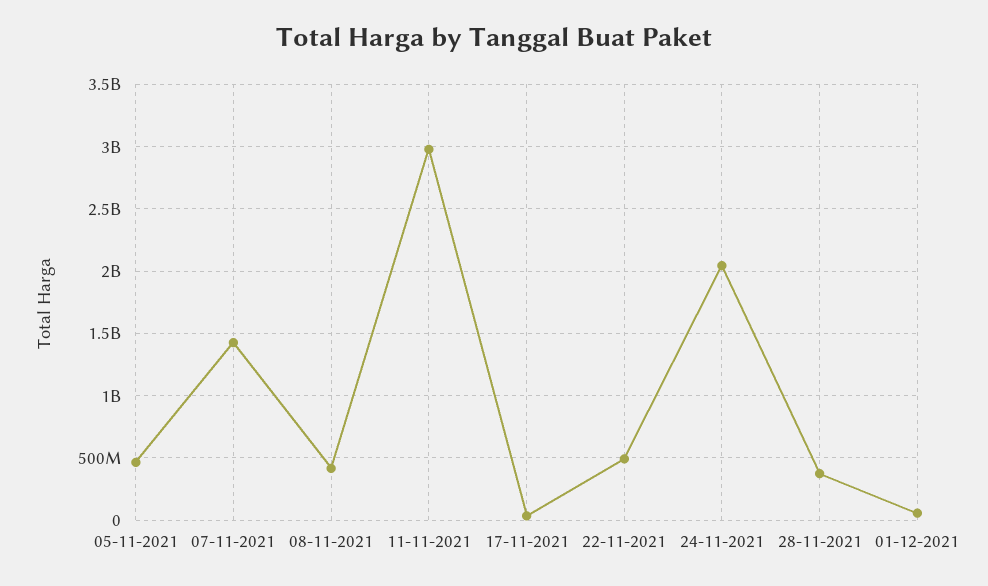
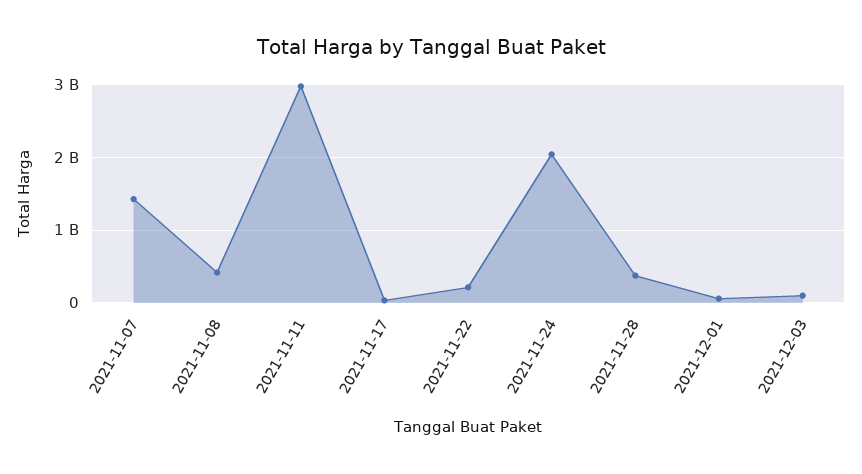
05-11-2021: 450000000 -> none
22-11-2021: 500000000 -> 200000000
2021-12-03: none -> 100000000

